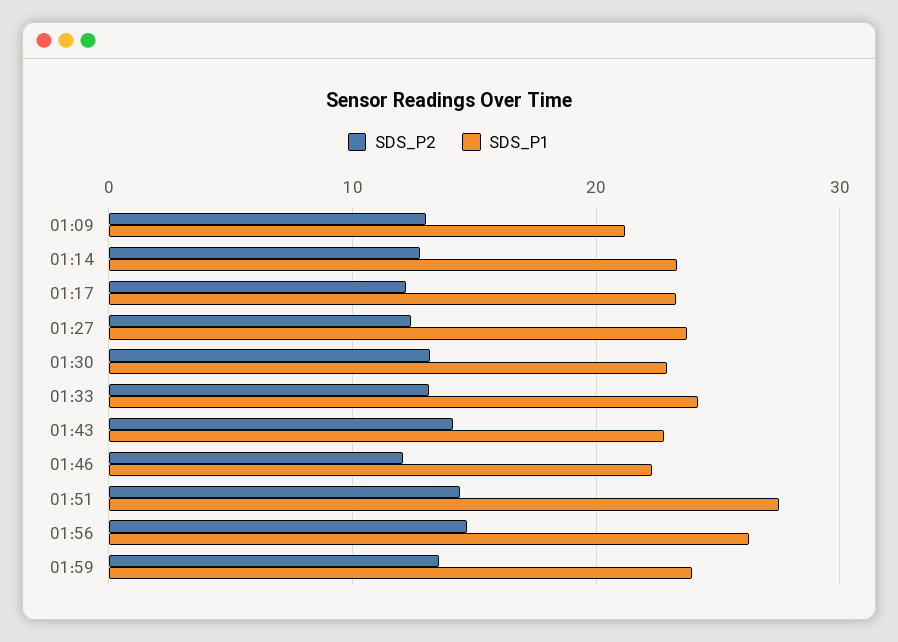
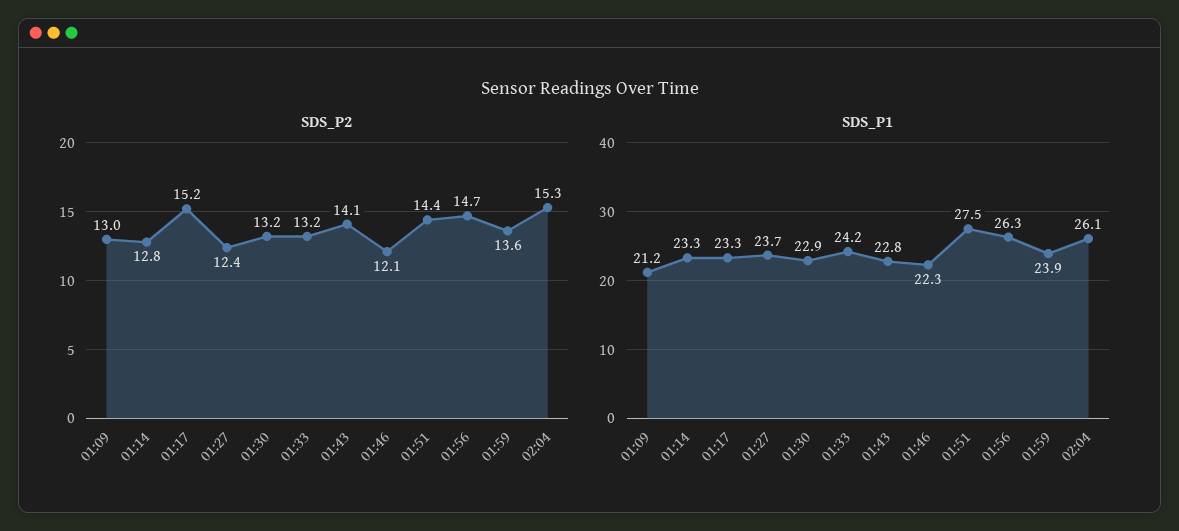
SDS_P2, 01:17: 12 -> 15.2
SDS_P2, 02:04: none -> 15.3
SDS_P1, 02:04: none -> 26.1

